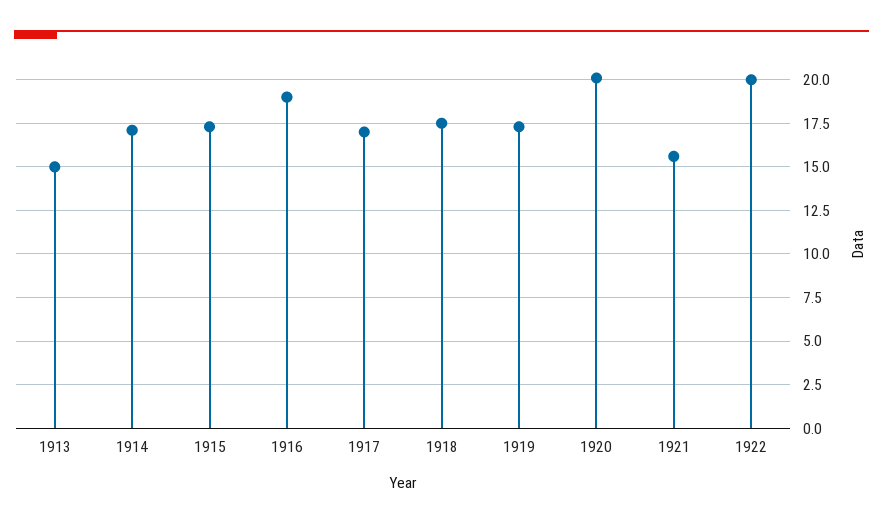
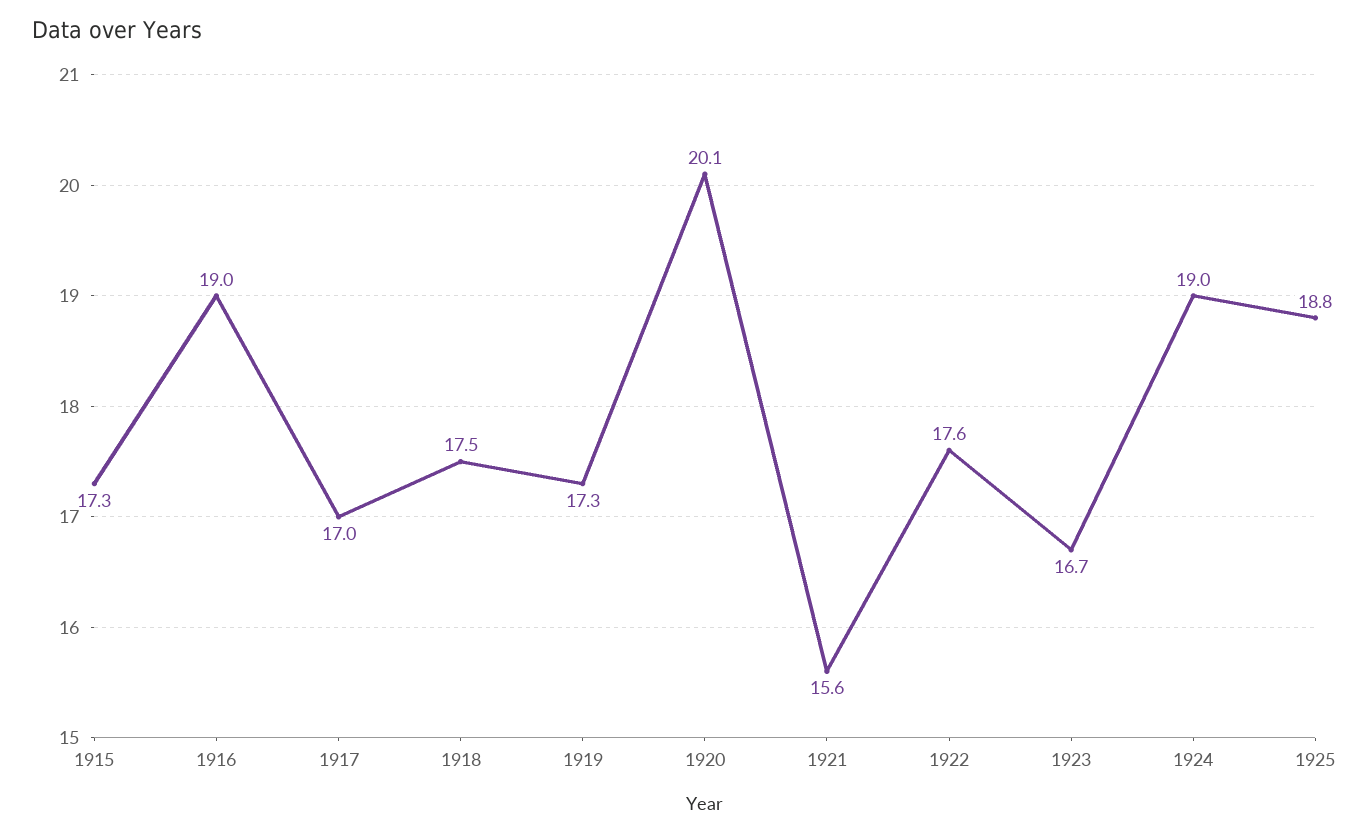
1913: 15 -> none
1914: 17 -> none
1922: 20 -> 17.6
1923: none -> 16.7
1924: none -> 19
1925: none -> 18.8

